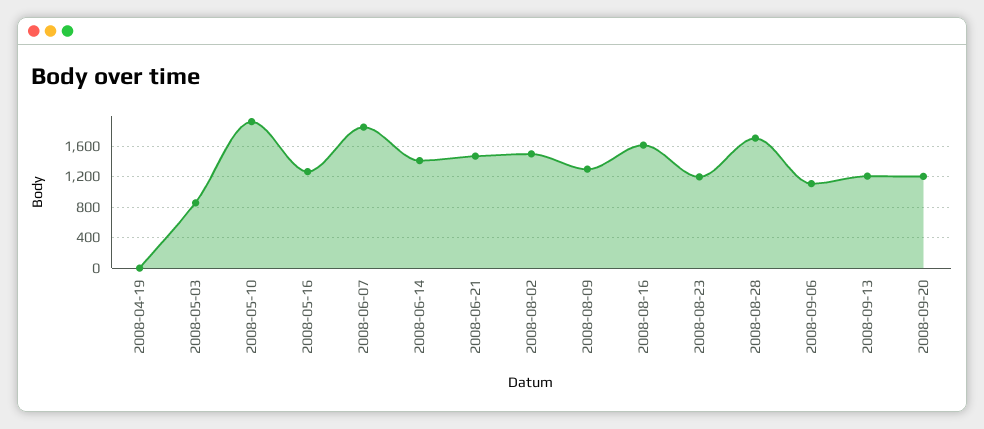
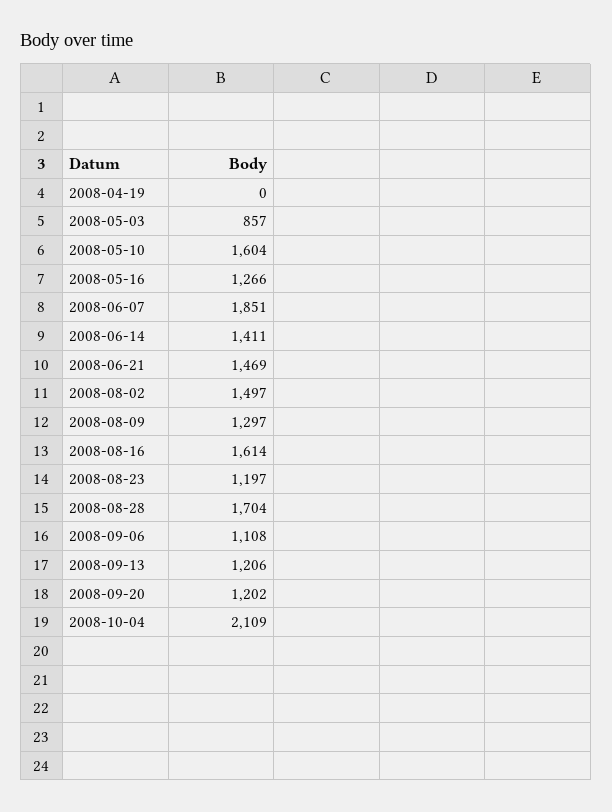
2008-05-10: 1900 -> 1604
2008-10-04: none -> 2109

